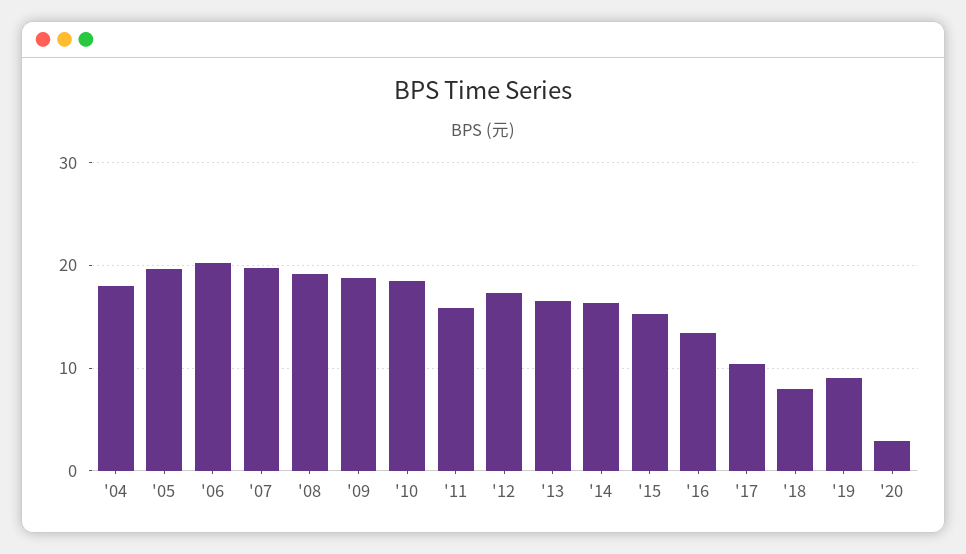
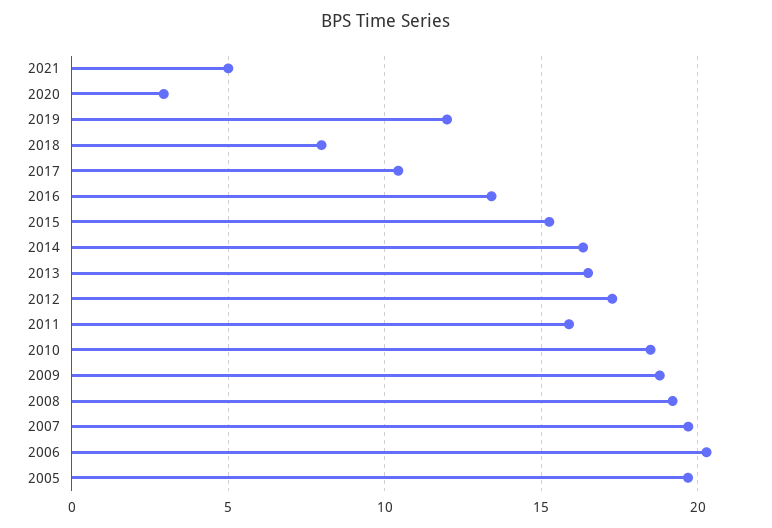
'04: 18 -> none
'19: 9 -> 12
2021: none -> 5

